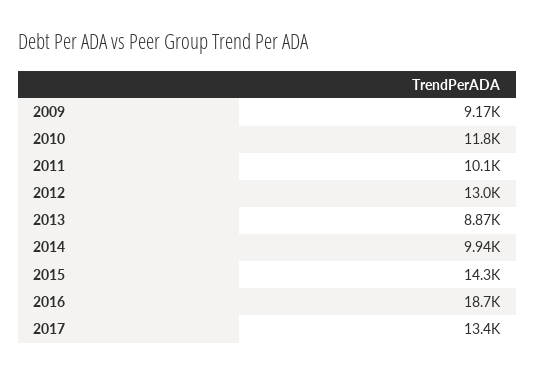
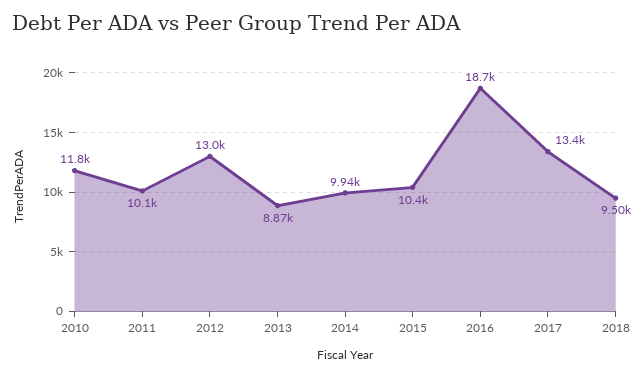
2009: 9170 -> none
2015: 14300 -> 10400
2018: none -> 9500

